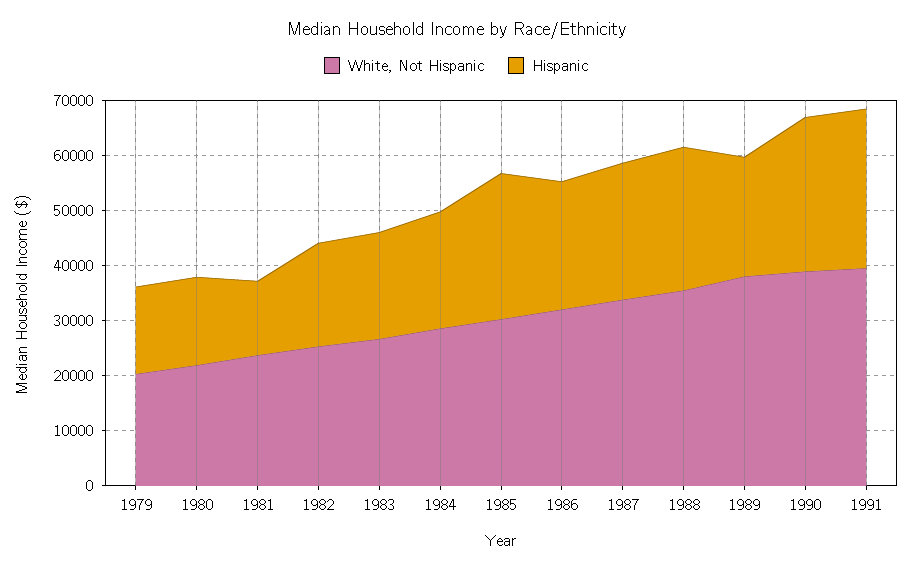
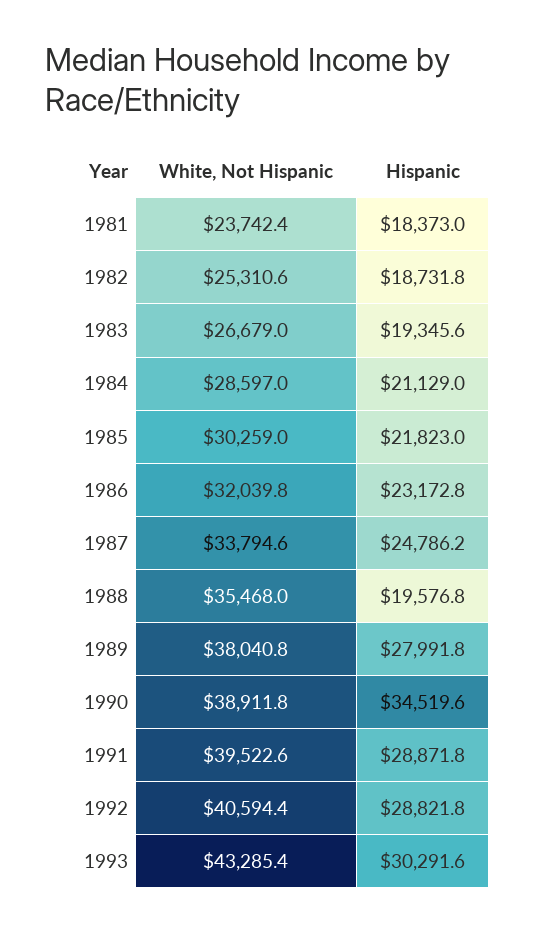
White, Not Hispanic, 1979: 20000 -> none
Hispanic, 1979: 16000 -> none
White, Not Hispanic, 1980: 22000 -> none
Hispanic, 1980: 16000 -> none
Hispanic, 1981: 14000 -> 18373
Hispanic, 1985: 26000 -> 21823
Hispanic, 1988: 26000 -> 19576.8
Hispanic, 1989: 22000 -> 27991.8
Hispanic, 1990: 28000 -> 34519.6
White, Not Hispanic, 1992: none -> 40594.4
Hispanic, 1992: none -> 28821.8
White, Not Hispanic, 1993: none -> 43285.4
Hispanic, 1993: none -> 30291.6

